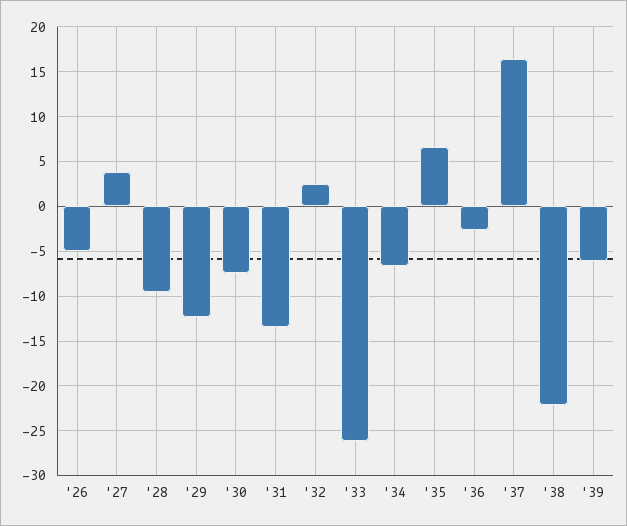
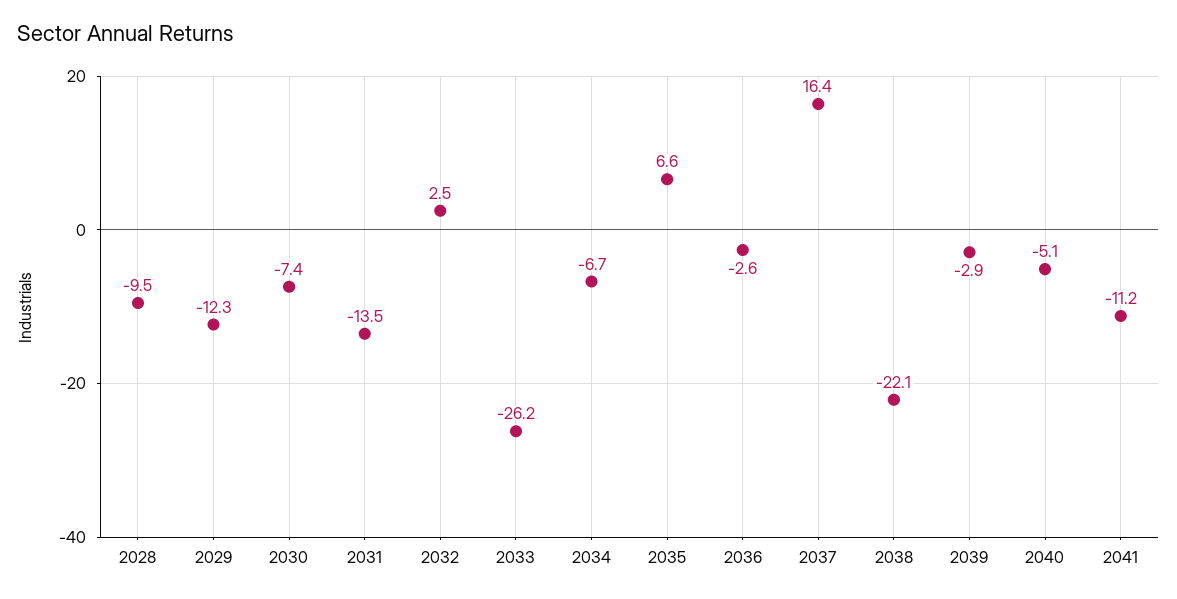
'26: -5 -> none
'27: 4 -> none
'39: -6 -> -2.9
2040: none -> -5.1
2041: none -> -11.2

